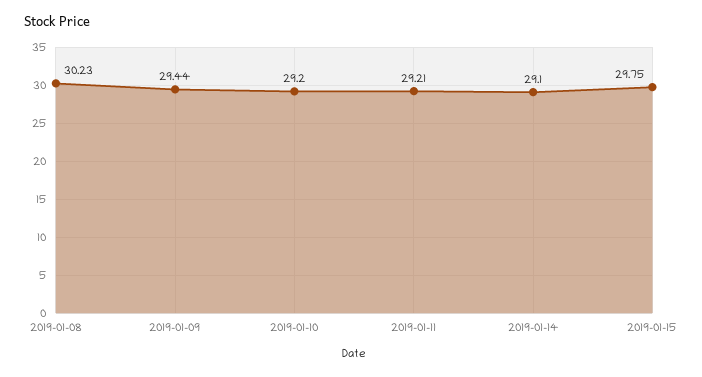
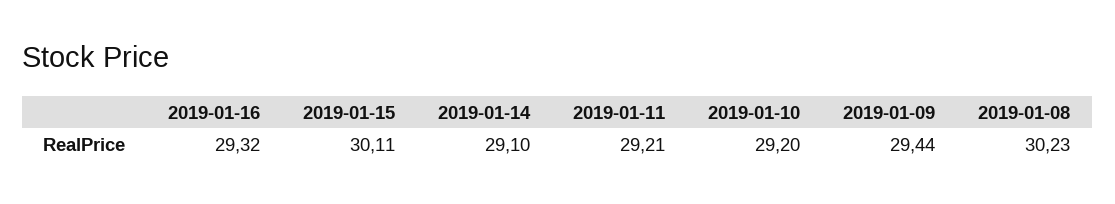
2019-01-15: 29.75 -> 30.11
2019-01-16: none -> 29.32

